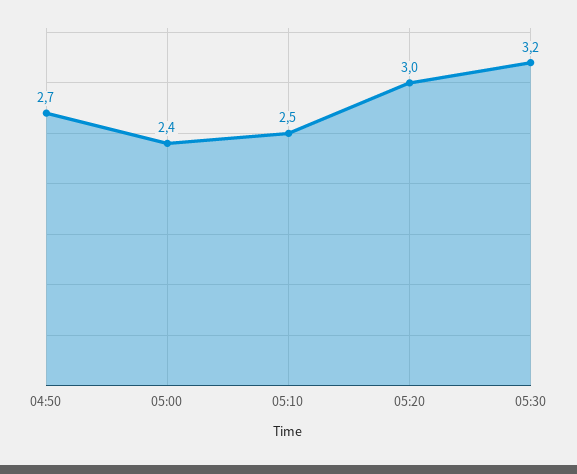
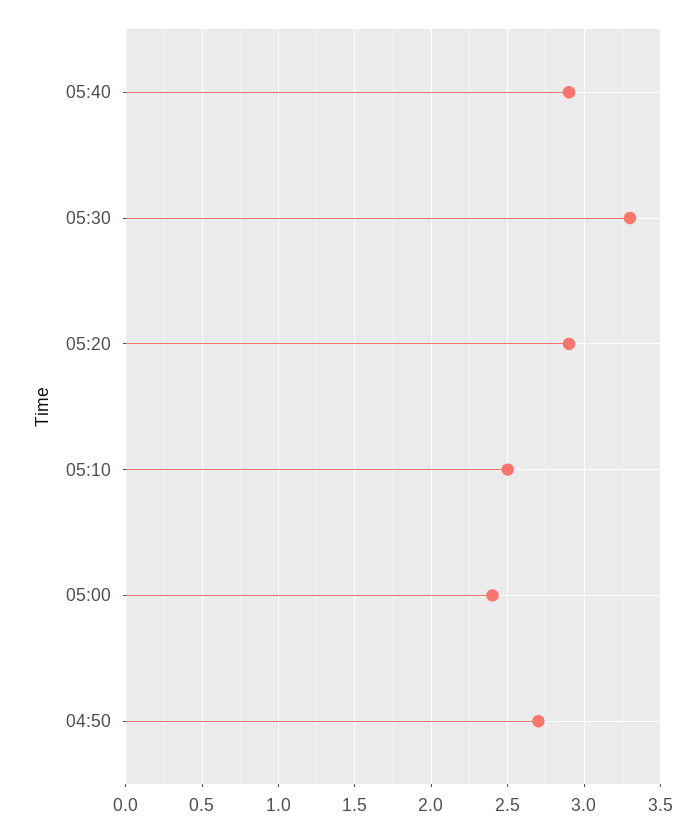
05:20: 3 -> 2.9
05:30: 3.2 -> 3.3
05:40: none -> 2.9

